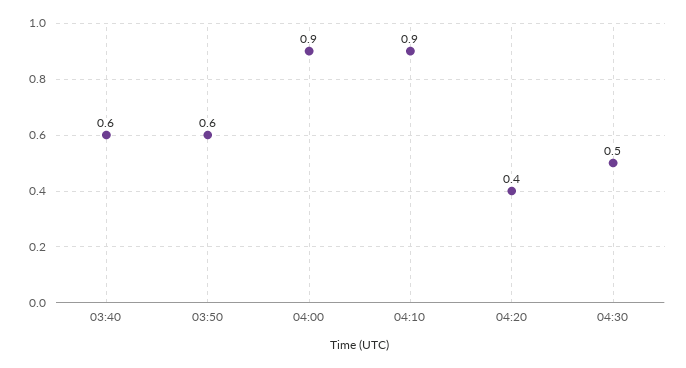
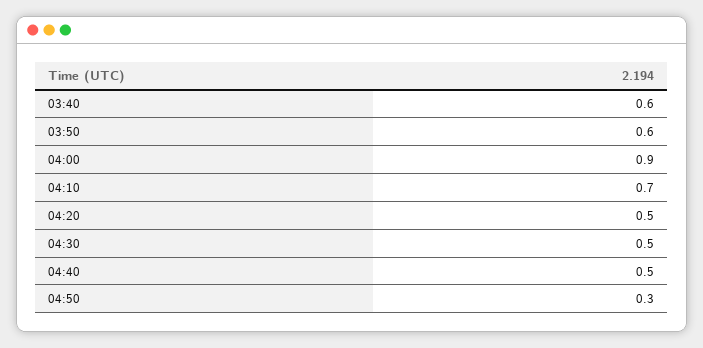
04:10: 0.9 -> 0.7
04:20: 0.4 -> 0.5
04:40: none -> 0.5
04:50: none -> 0.3

